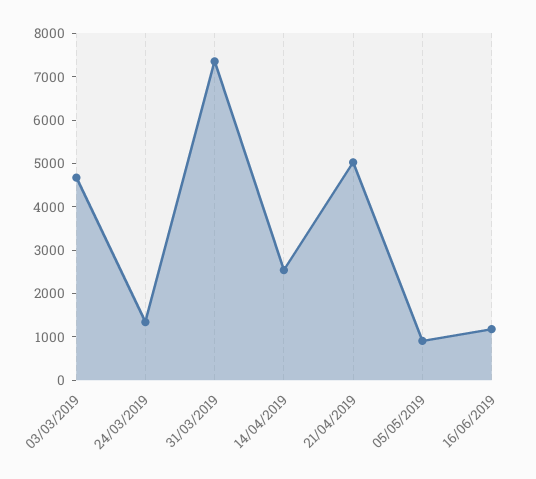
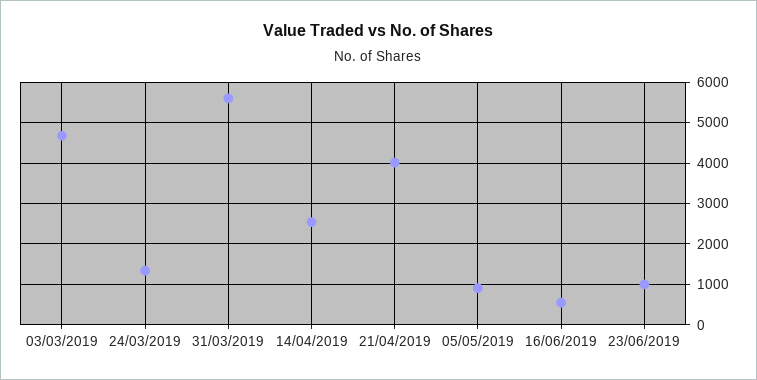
31/03/2019: 7400 -> 5600
21/04/2019: 5000 -> 4000
16/06/2019: 1200 -> 600
23/06/2019: none -> 1000

